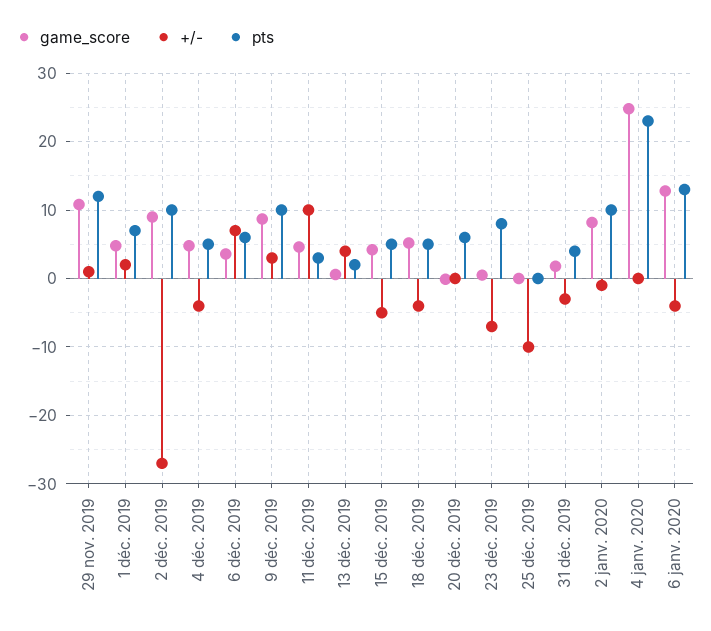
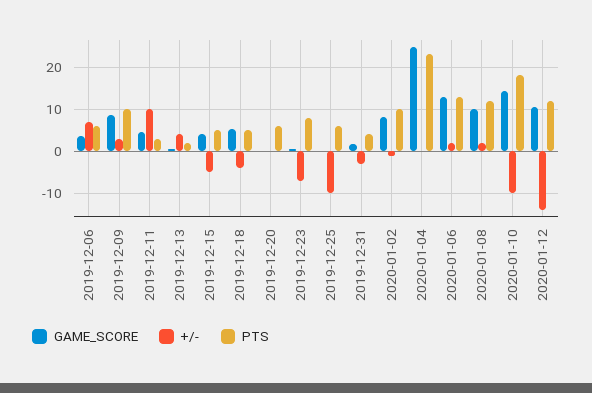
game_score, 29 nov. 2019: 11 -> none
+/-, 29 nov. 2019: 1 -> none
pts, 29 nov. 2019: 12 -> none
game_score, 1 déc. 2019: 5 -> none
+/-, 1 déc. 2019: 2 -> none
pts, 1 déc. 2019: 7 -> none
game_score, 2 déc. 2019: 9 -> none
+/-, 2 déc. 2019: -27 -> none
pts, 2 déc. 2019: 10 -> none
game_score, 4 déc. 2019: 5 -> none
+/-, 4 déc. 2019: -4 -> none
pts, 4 déc. 2019: 5 -> none
pts, 25 déc. 2019: 0 -> 6
+/-, 6 janv. 2020: -4 -> 2
game_score, 2020-01-08: none -> 10
+/-, 2020-01-08: none -> 2
pts, 2020-01-08: none -> 12
game_score, 2020-01-10: none -> 14
+/-, 2020-01-10: none -> -10
pts, 2020-01-10: none -> 18
game_score, 2020-01-12: none -> 10
+/-, 2020-01-12: none -> -14
pts, 2020-01-12: none -> 12

